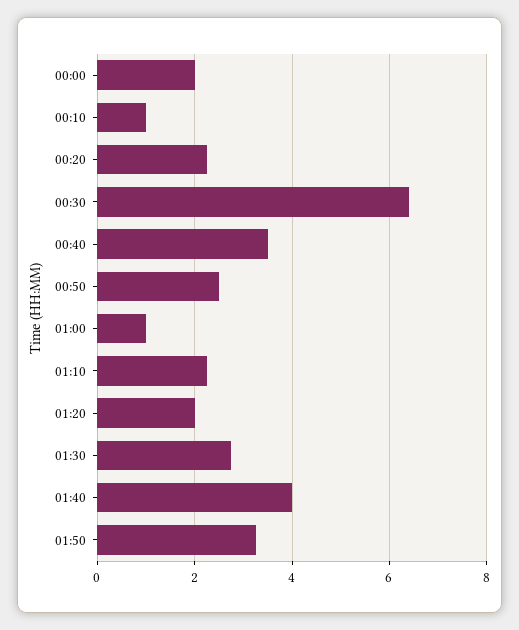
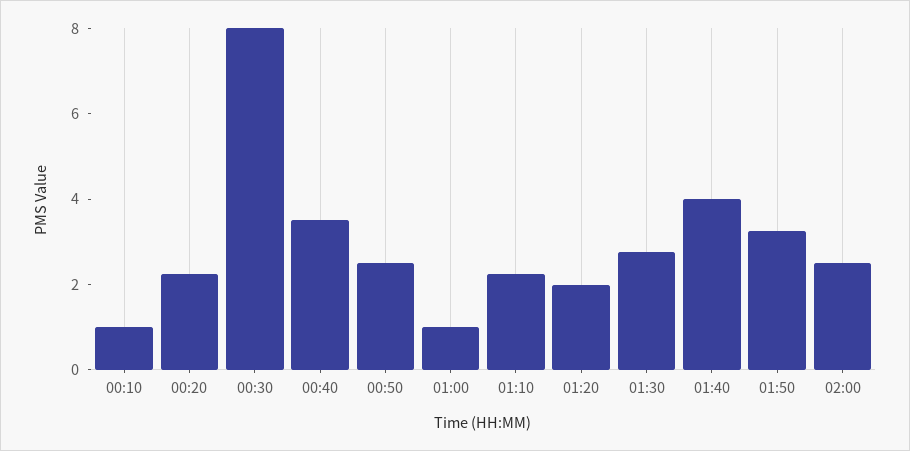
00:00: 2 -> none
00:30: 6.4 -> 8
02:00: none -> 2.5

